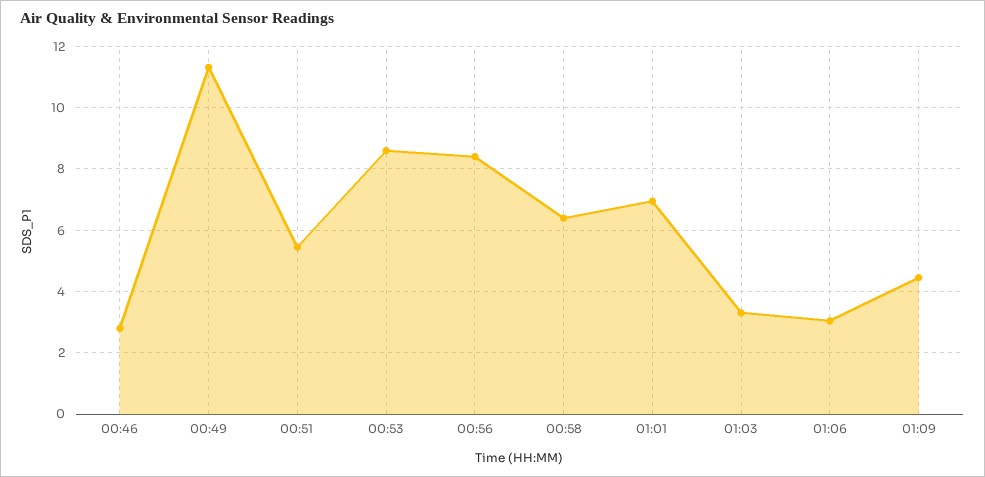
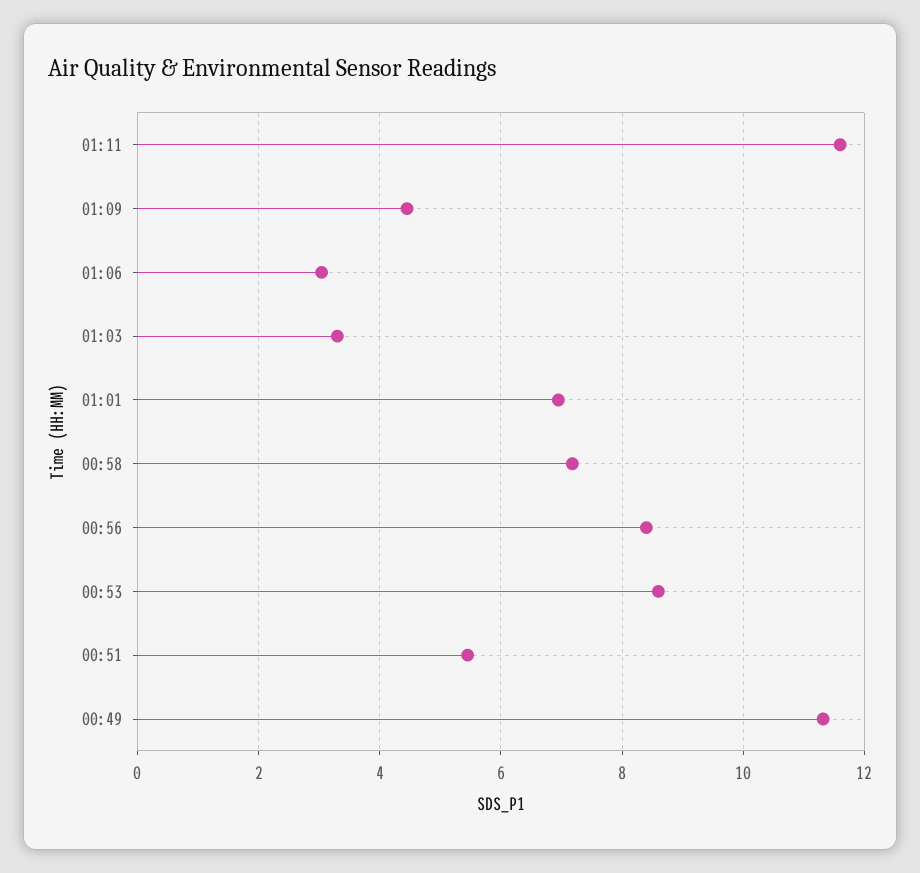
00:46: 2.8 -> none
00:58: 6.4 -> 7.2
01:11: none -> 11.6

